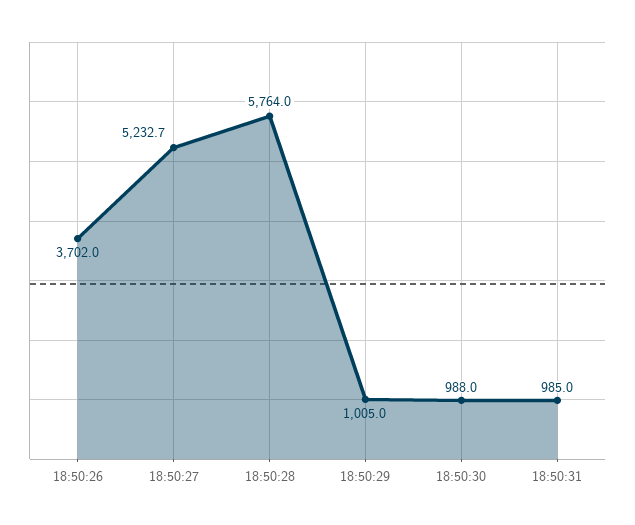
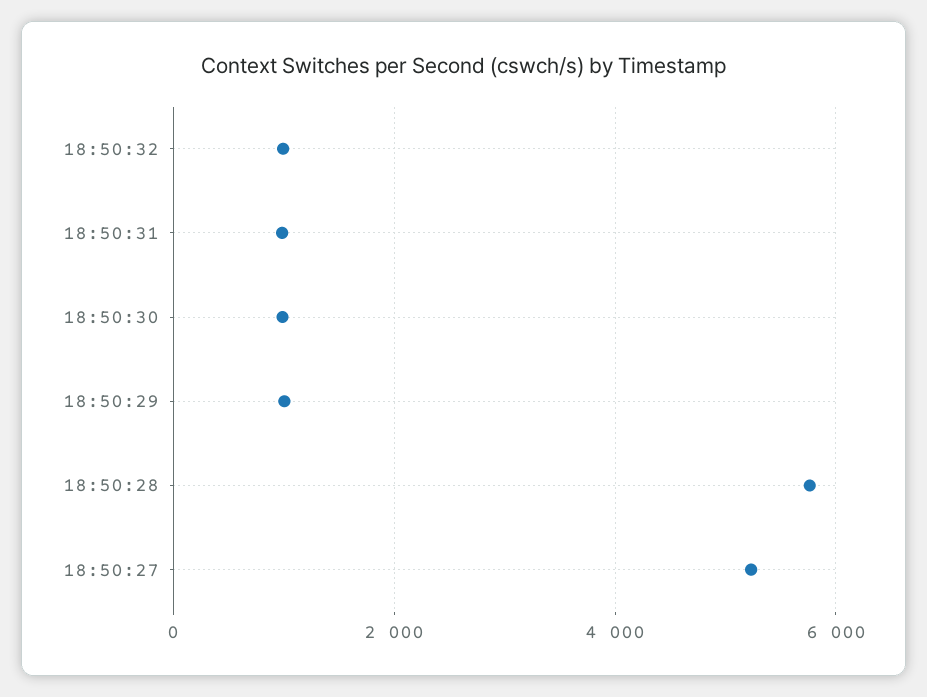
18:50:26: 3702 -> none
18:50:32: none -> 1000

